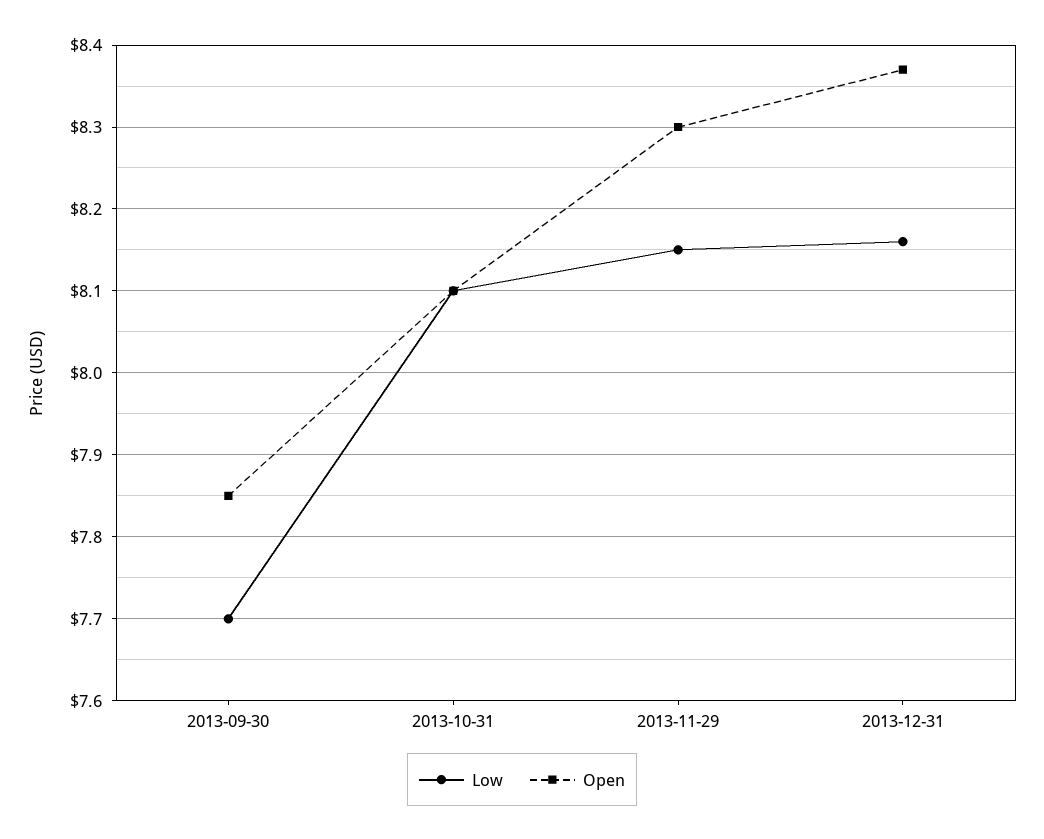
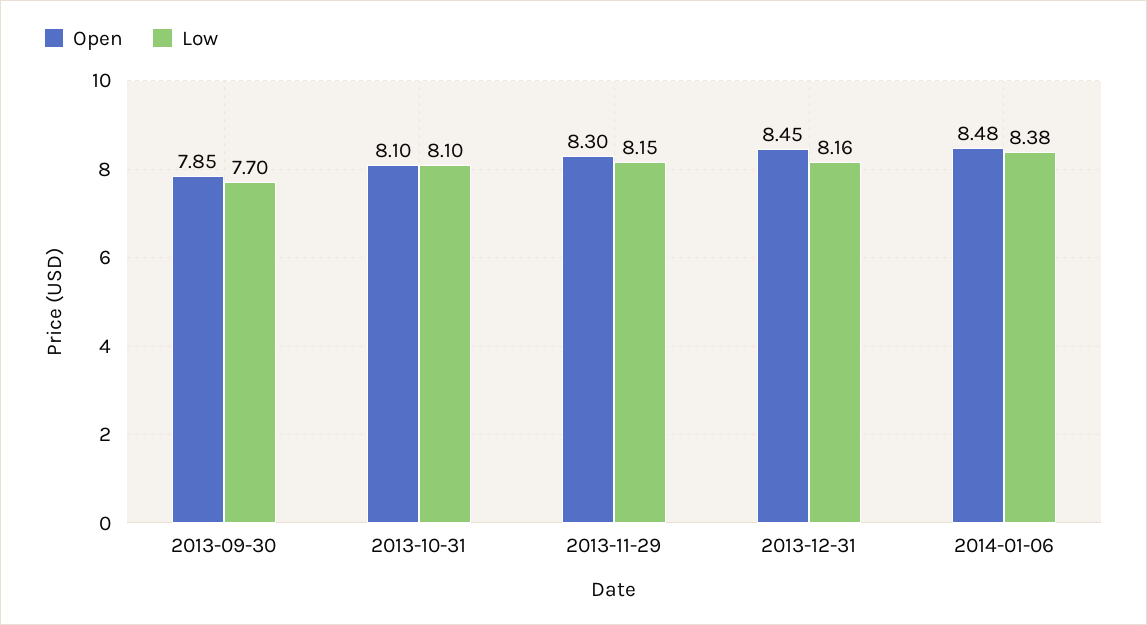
Open, 2013-12-31: 8.37 -> 8.45
Open, 2014-01-06: none -> 8.48
Low, 2014-01-06: none -> 8.38

